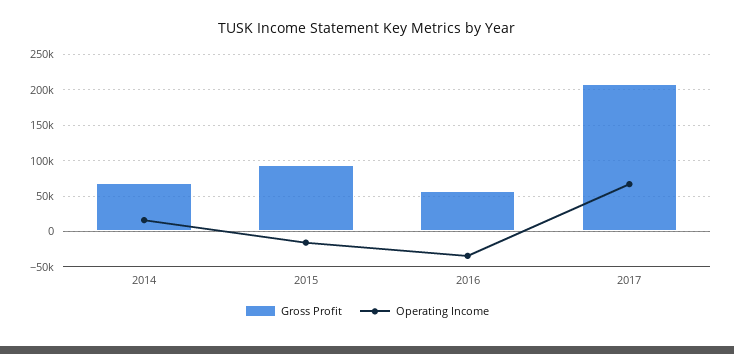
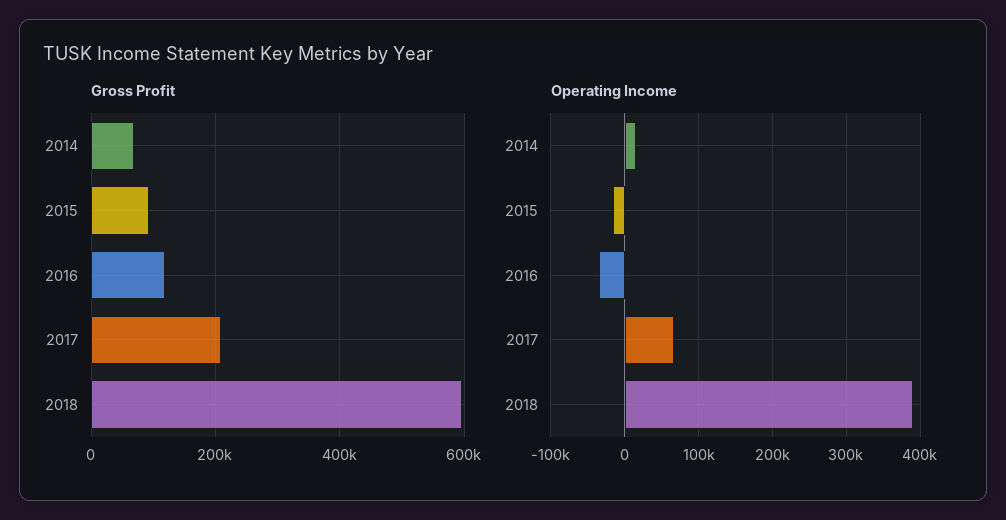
Gross Profit, 2016: 60000 -> 120000
Gross Profit, 2018: none -> 600000
Operating Income, 2018: none -> 390000

